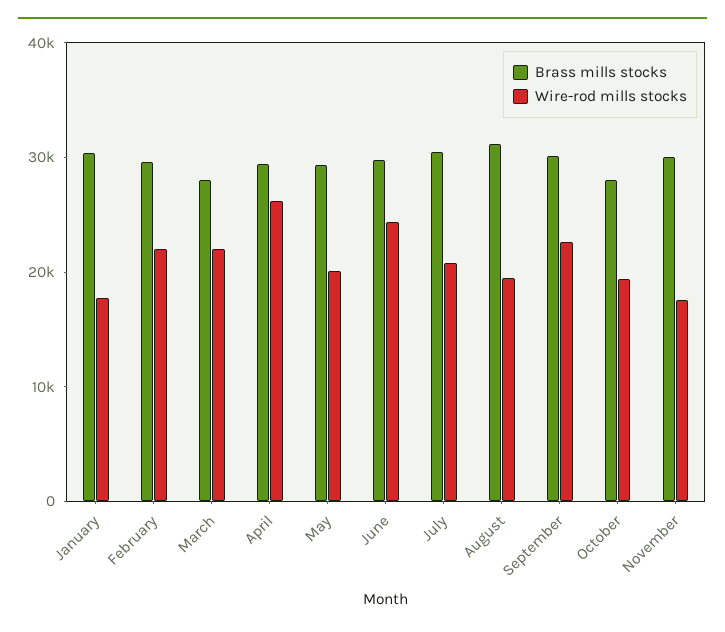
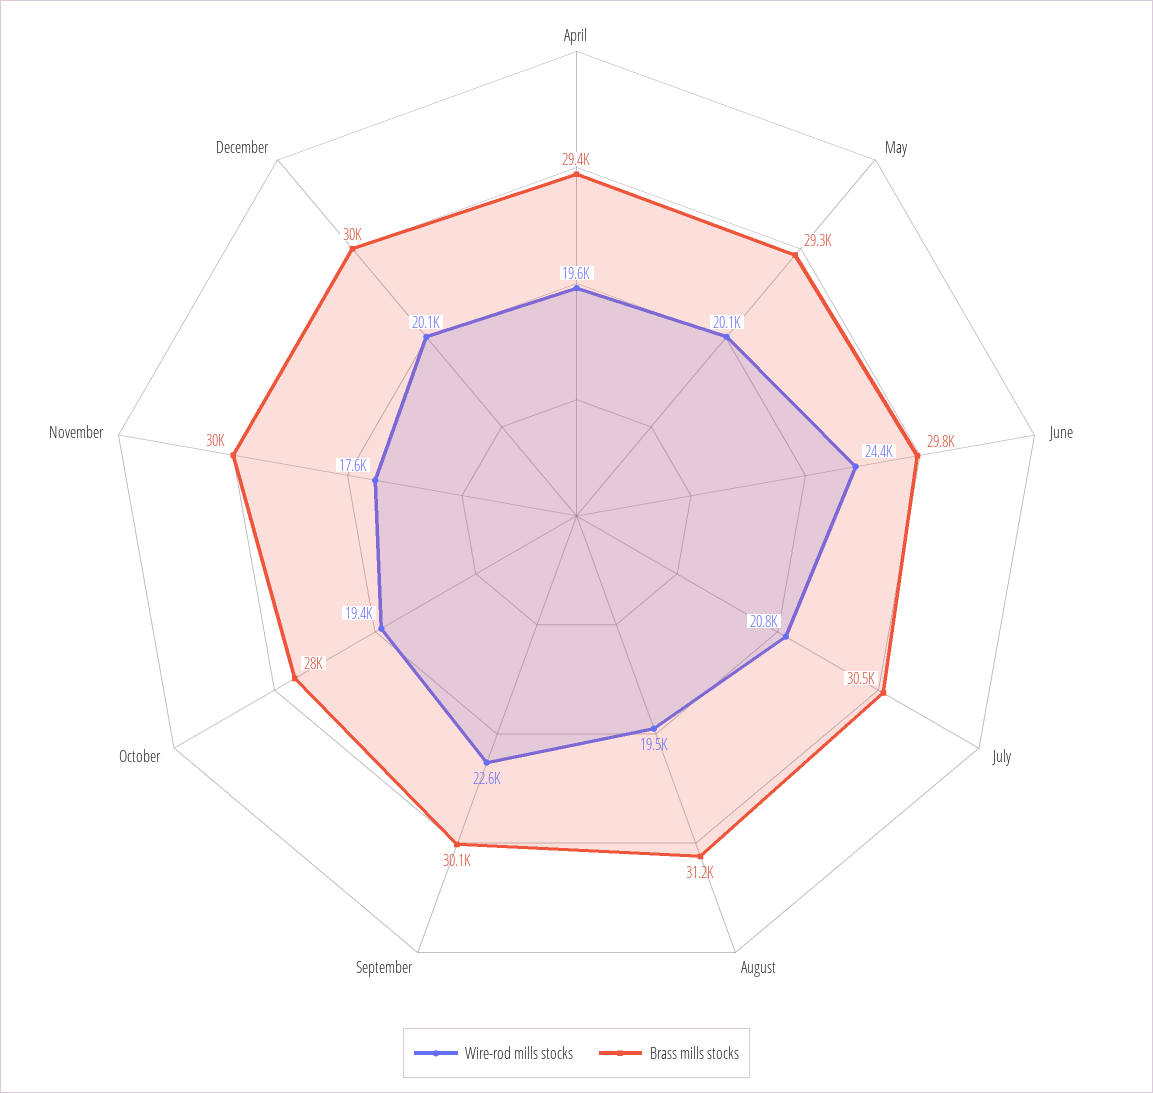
Brass mills stocks, January: 30000 -> none
Wire-rod mills stocks, January: 18000 -> none
Brass mills stocks, February: 30000 -> none
Wire-rod mills stocks, February: 22000 -> none
Brass mills stocks, March: 28000 -> none
Wire-rod mills stocks, March: 22000 -> none
Wire-rod mills stocks, April: 26000 -> 19600
Wire-rod mills stocks, December: none -> 20100
Brass mills stocks, December: none -> 30000

